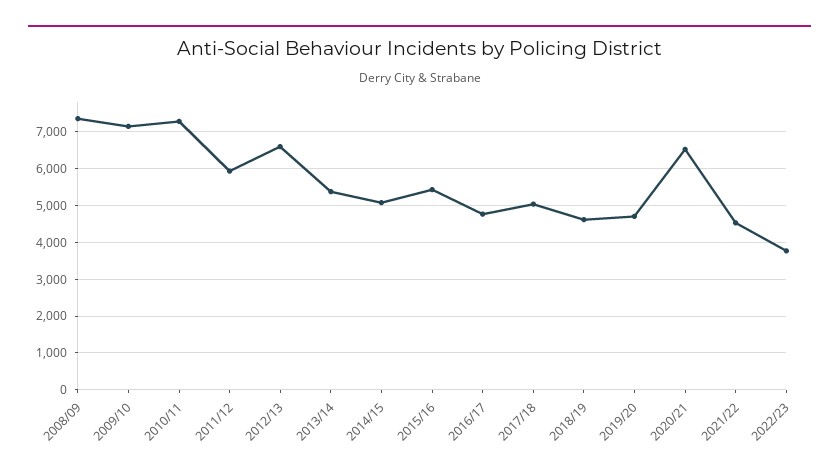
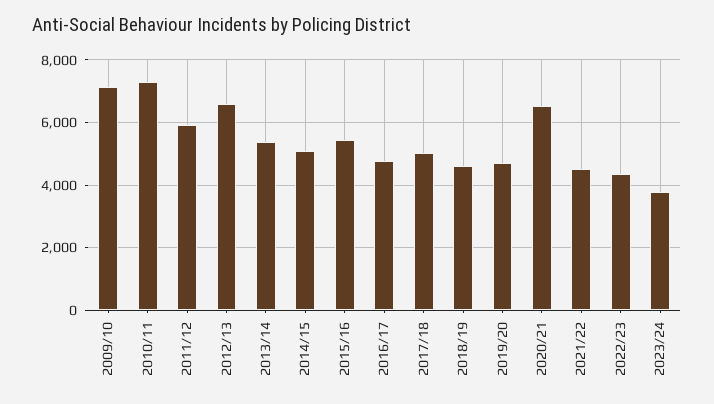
2008/09: 7400 -> none
2022/23: 3800 -> 4400
2023/24: none -> 3800

